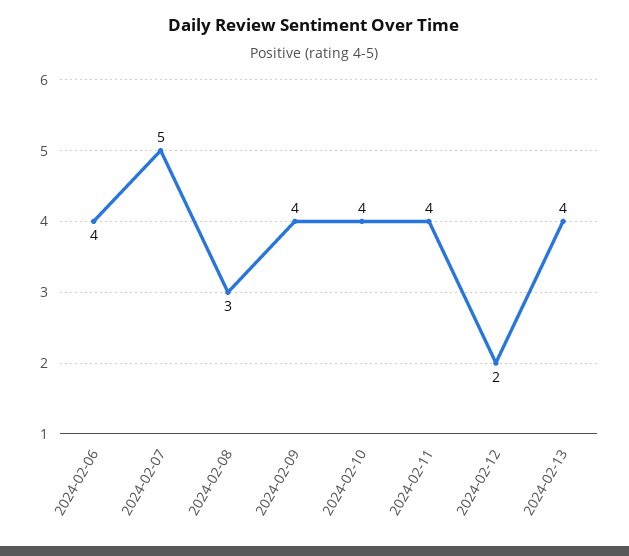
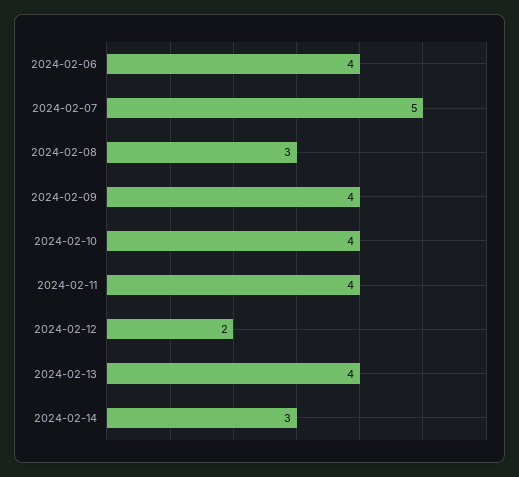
2024-02-14: none -> 3

